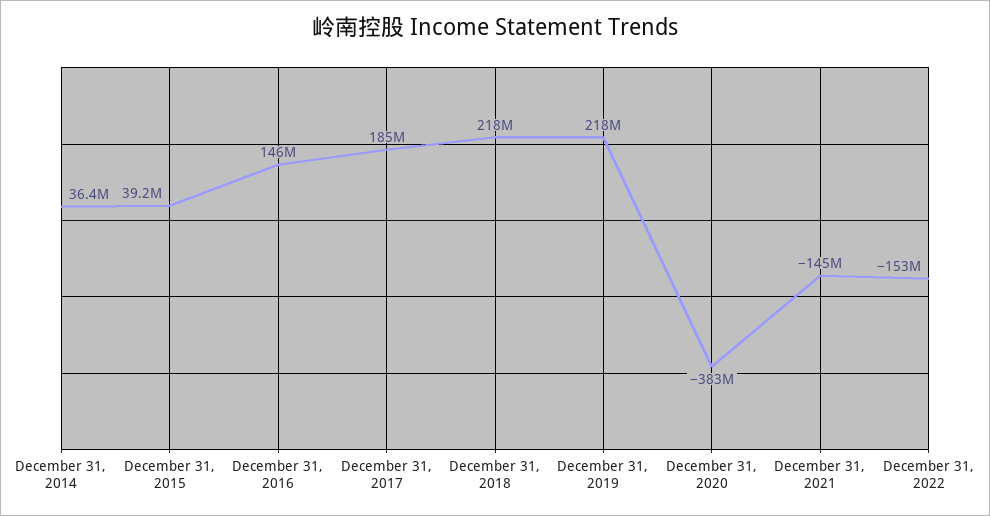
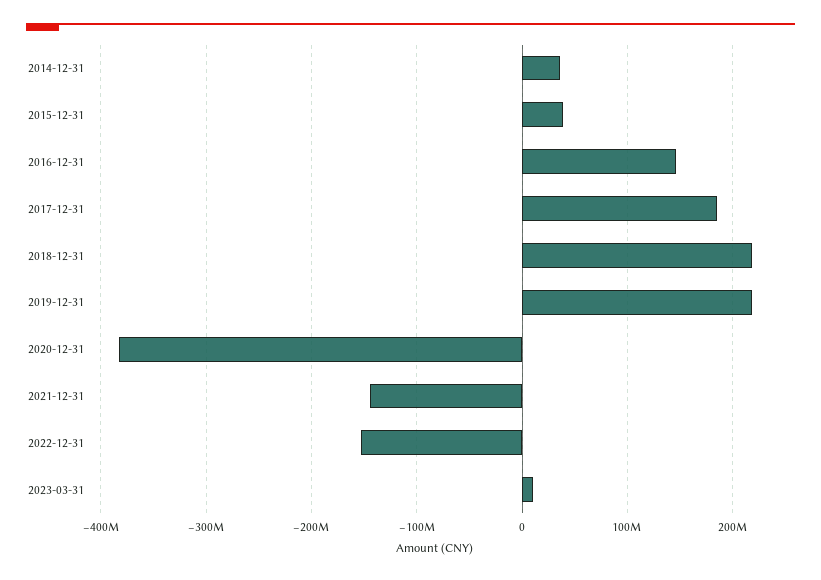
2023-03-31: none -> 10000000

